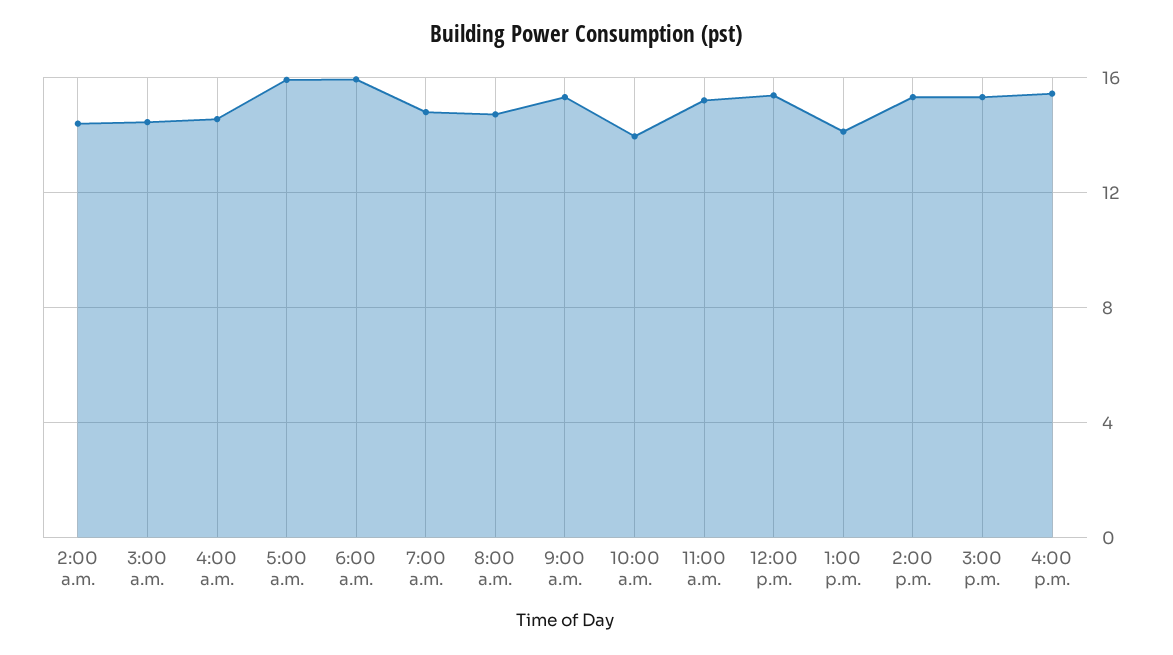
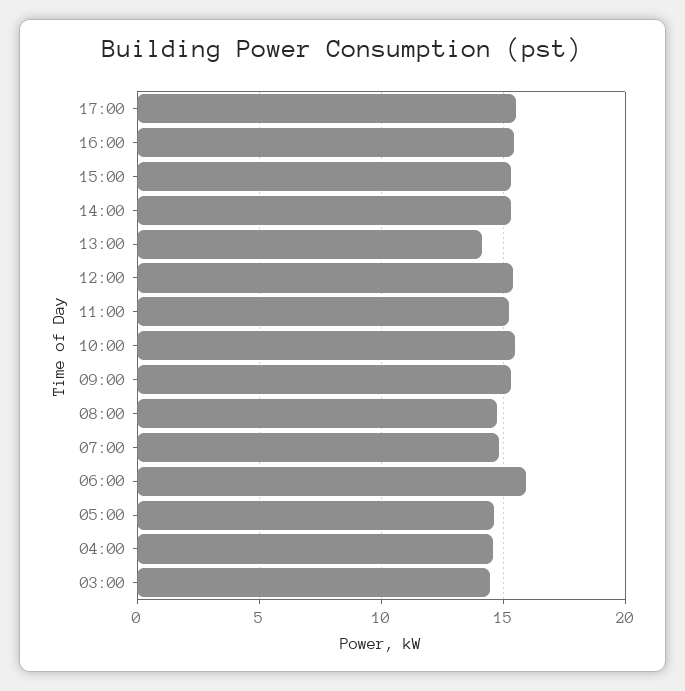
2:00 a.m.: 14.5 -> none
5:00 a.m.: 16 -> 14.5
10:00 a.m.: 14 -> 15.5
17:00: none -> 15.5

